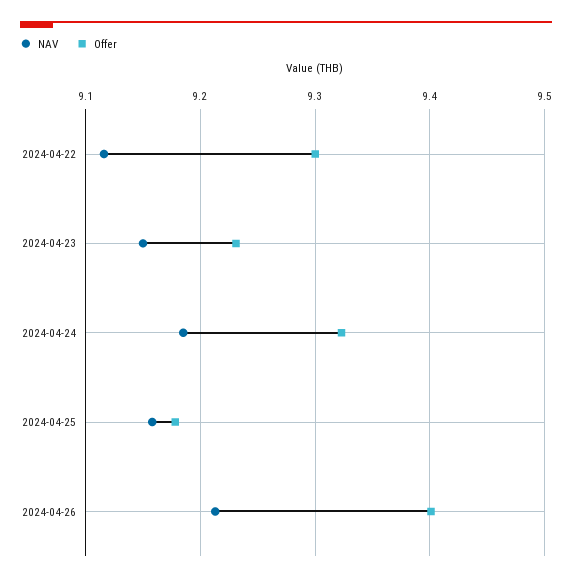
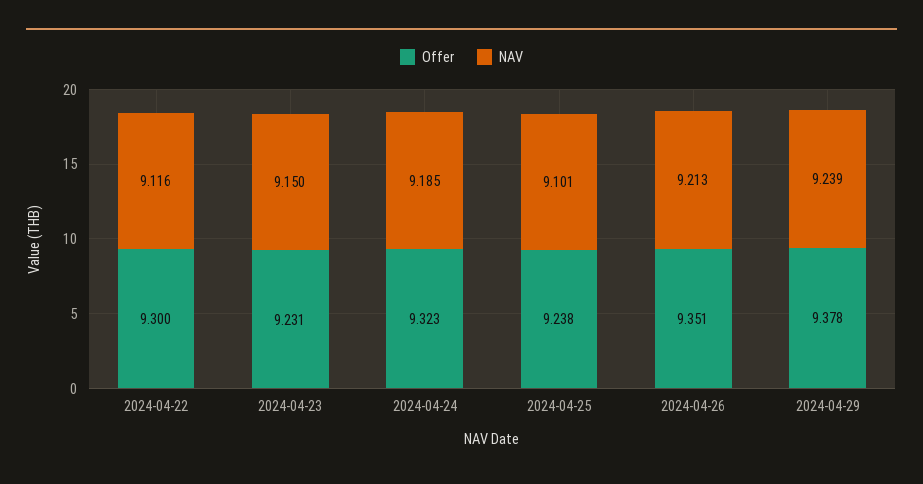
NAV, 2024-04-25: 9.16 -> 9.101
Offer, 2024-04-25: 9.18 -> 9.238
Offer, 2024-04-26: 9.4 -> 9.351
Offer, 2024-04-29: none -> 9.378
NAV, 2024-04-29: none -> 9.239

